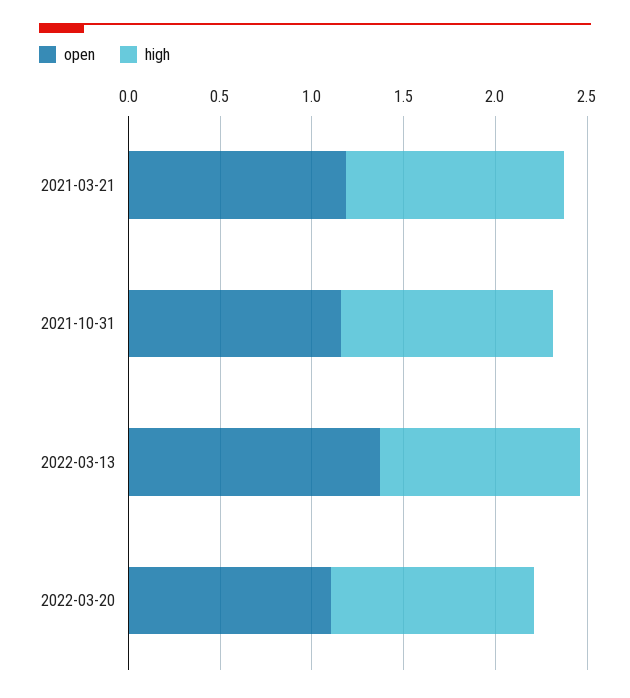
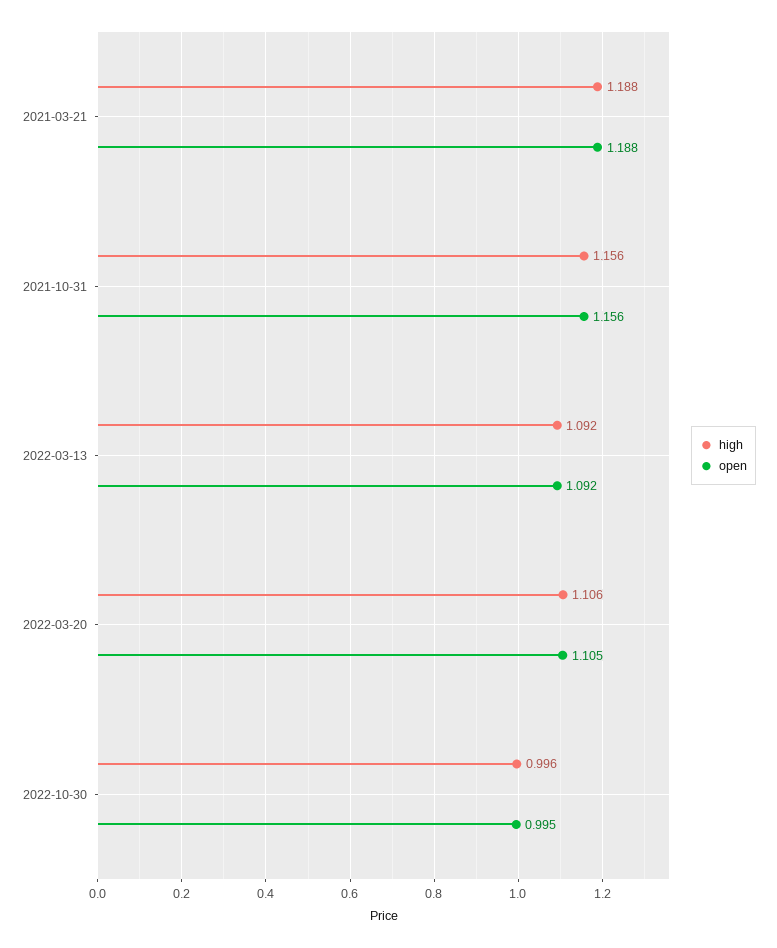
open, 2022-03-13: 1.4 -> 1.092
high, 2022-10-30: none -> 0.996
open, 2022-10-30: none -> 0.995

